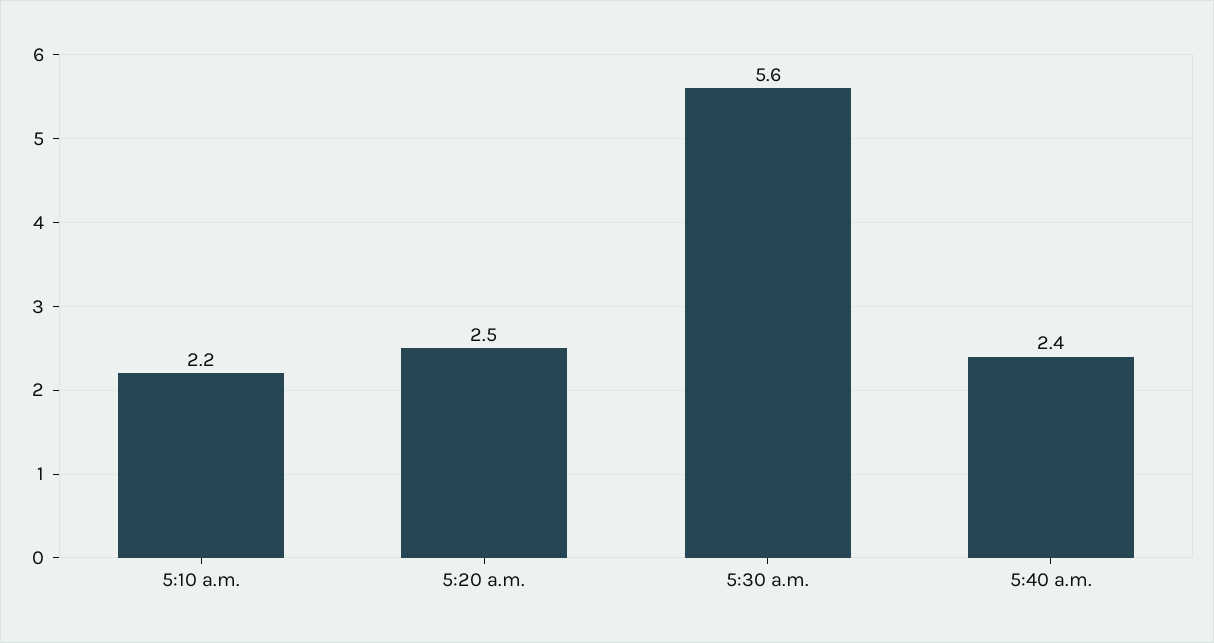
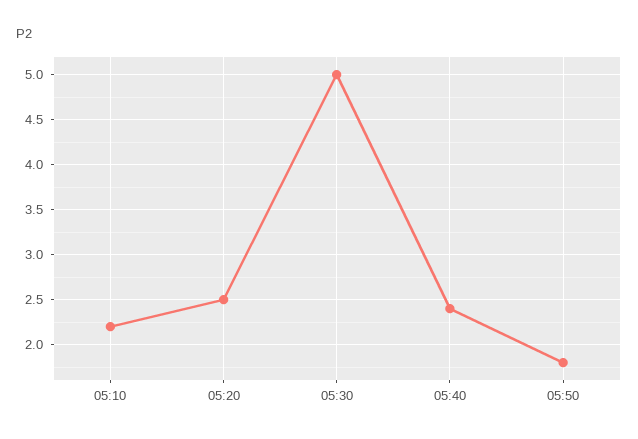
5:30 a.m.: 5.6 -> 5
05:50: none -> 1.8

